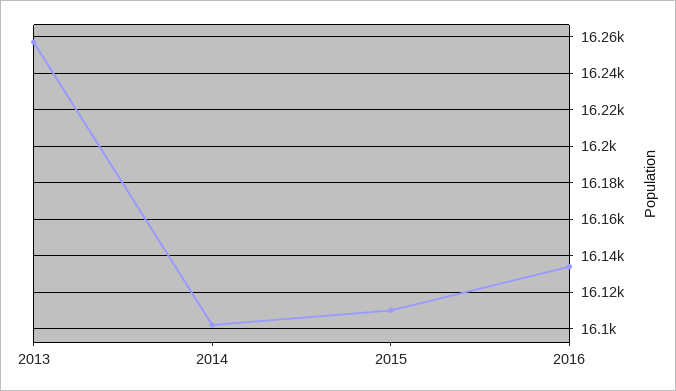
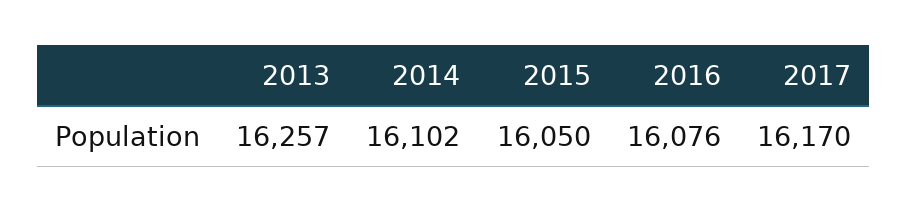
2015: 16110 -> 16050
2016: 16135 -> 16076
2017: none -> 16170

